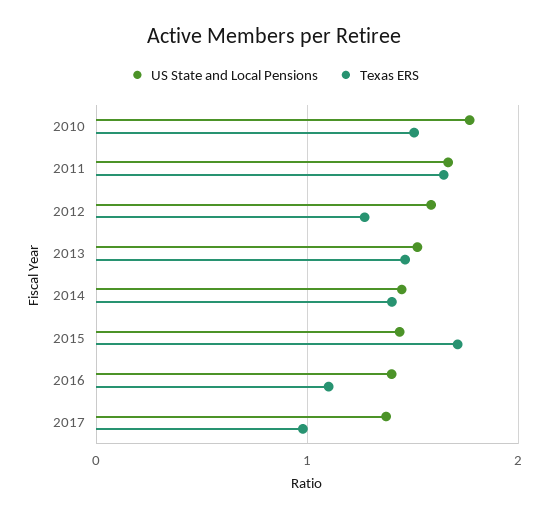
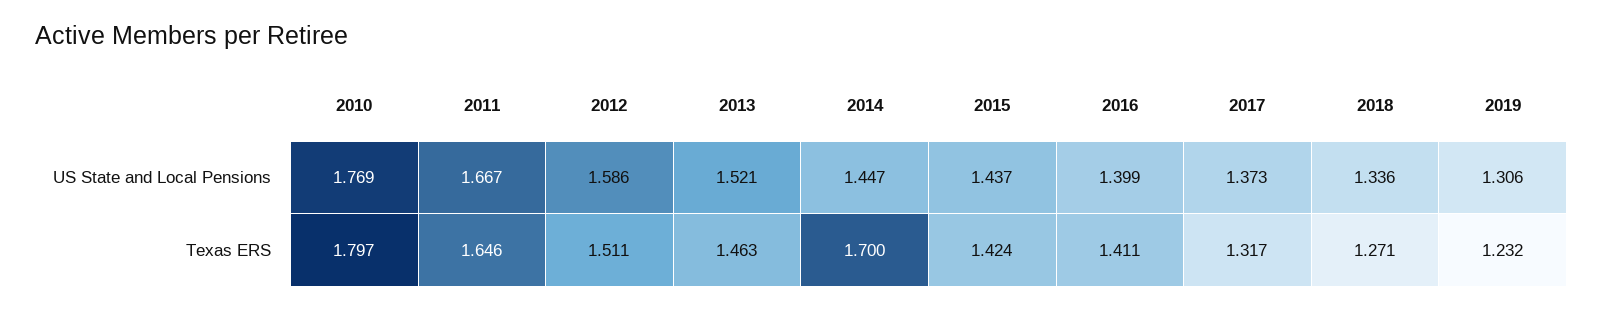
Texas ERS, 2010: 1.5 -> 1.797
Texas ERS, 2012: 1.3 -> 1.511
Texas ERS, 2014: 1.4 -> 1.7
Texas ERS, 2015: 1.7 -> 1.424
Texas ERS, 2016: 1.1 -> 1.411
Texas ERS, 2017: 1 -> 1.317
US State and Local Pensions, 2018: none -> 1.336
US State and Local Pensions, 2019: none -> 1.306
Texas ERS, 2018: none -> 1.271
Texas ERS, 2019: none -> 1.232

